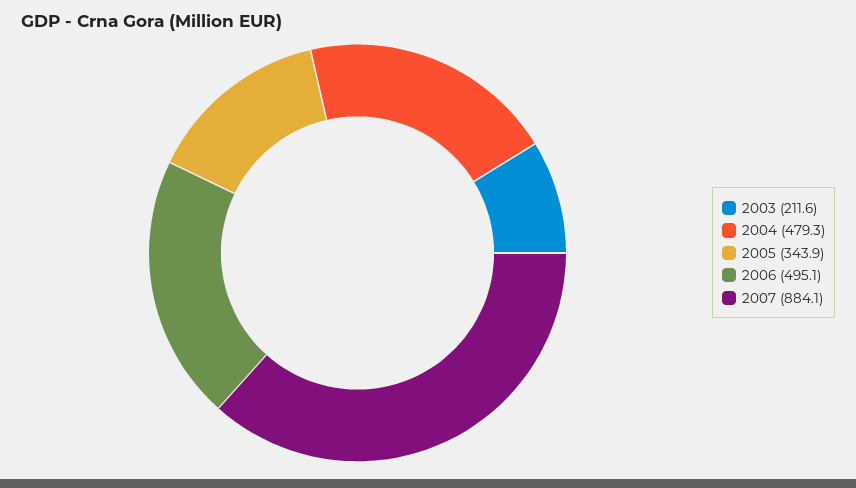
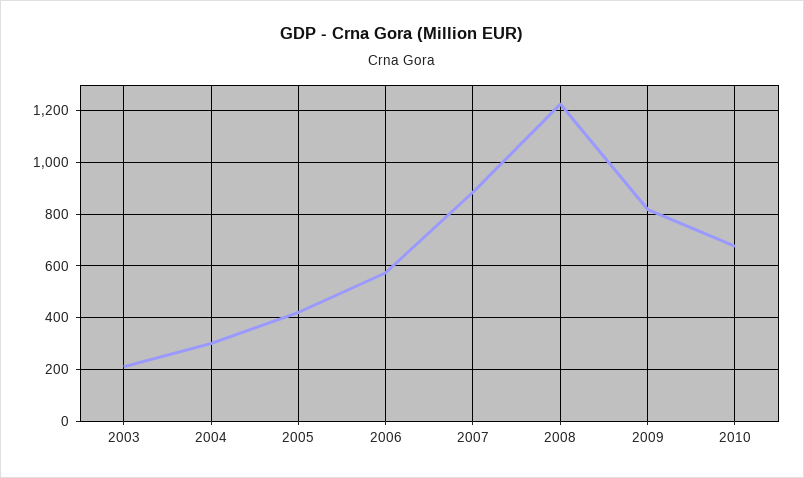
2004: 479.3 -> 300
2005: 343.9 -> 425
2006: 495.1 -> 575
2008: none -> 1225
2009: none -> 825
2010: none -> 675

